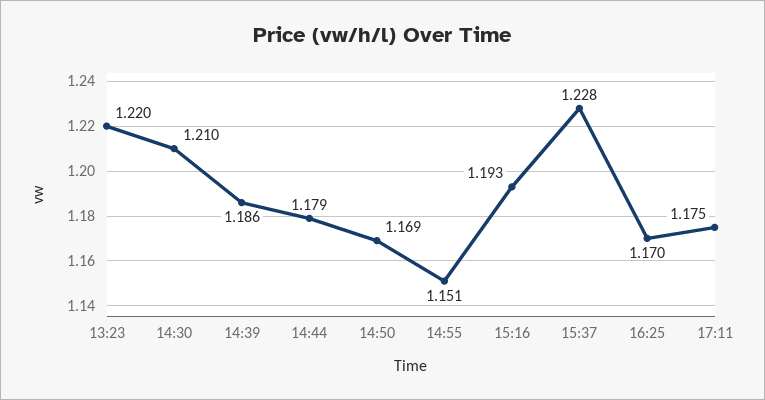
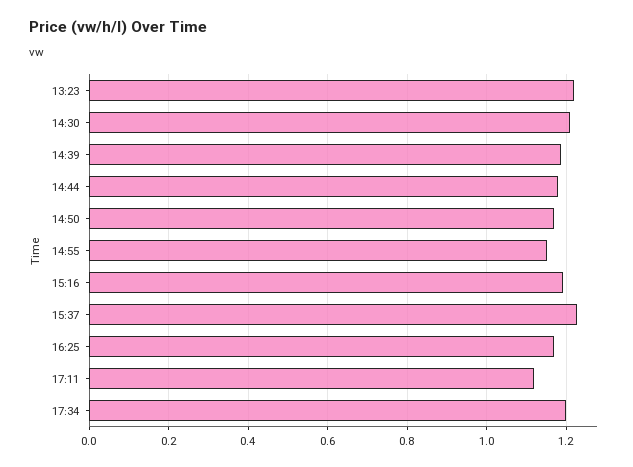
17:11: 1.175 -> 1.12
17:34: none -> 1.2

